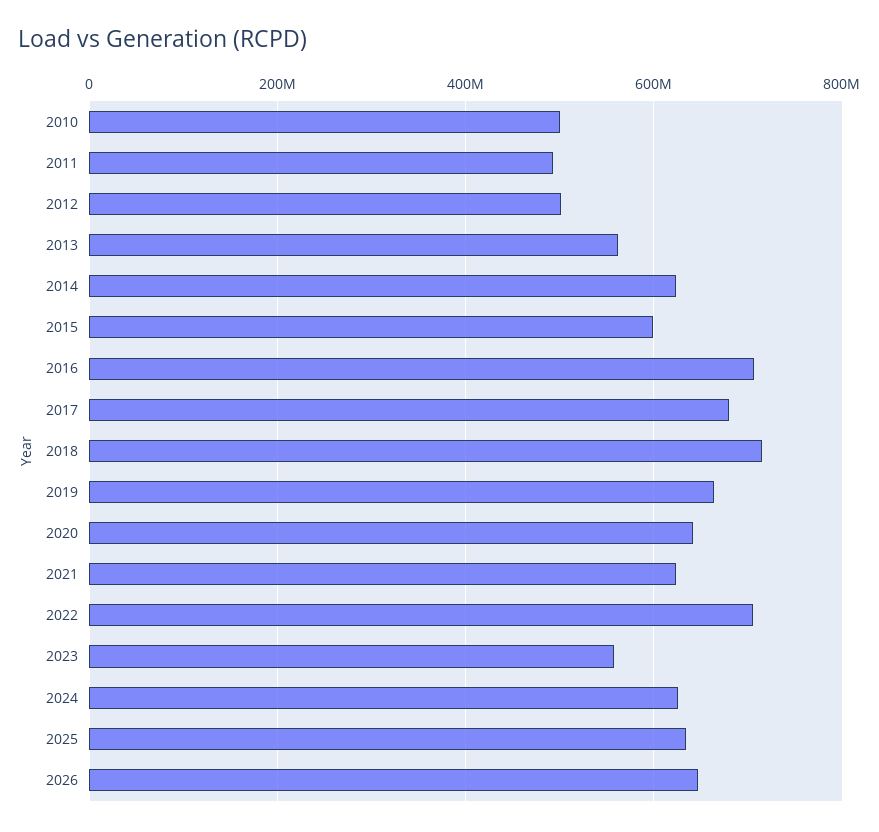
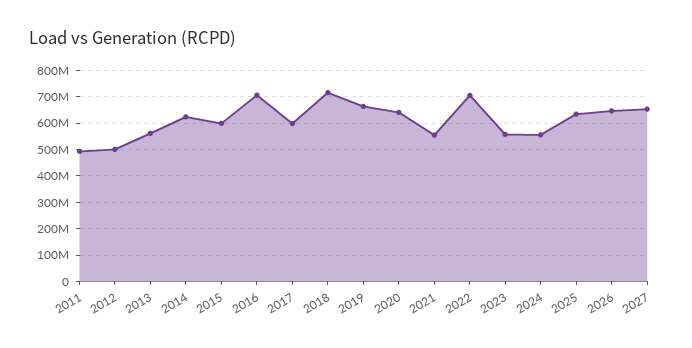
2010: 500000000 -> none
2017: 680000000 -> 600000000
2021: 620000000 -> 550000000
2024: 620000000 -> 550000000
2027: none -> 650000000

